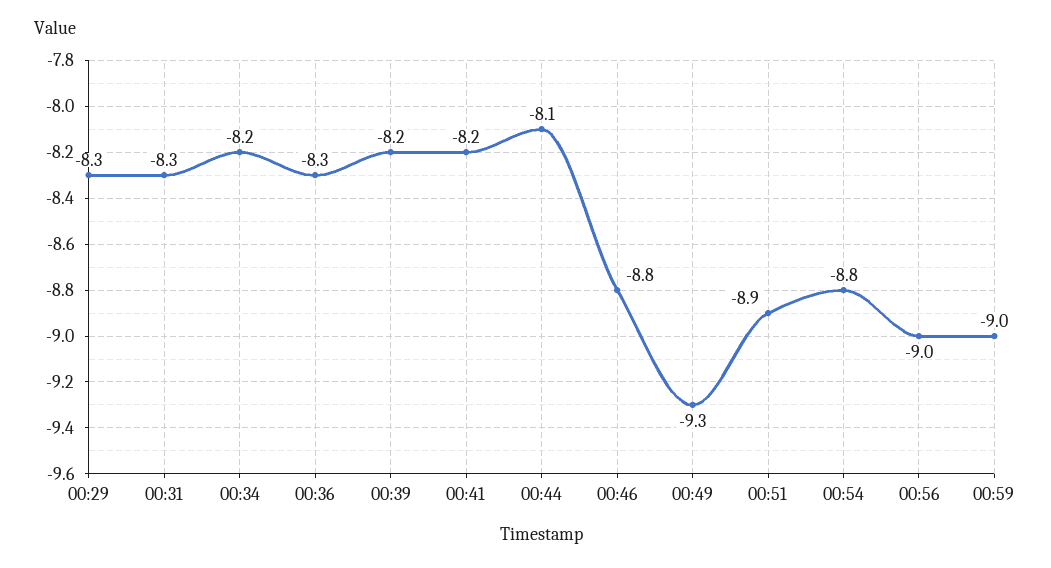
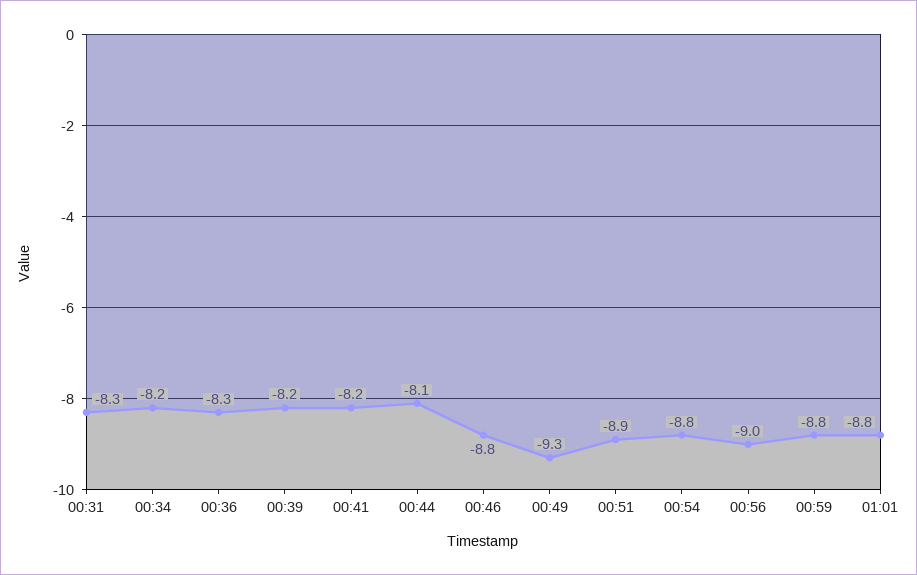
00:29: -8.3 -> none
00:59: -9 -> -8.8
01:01: none -> -8.8

